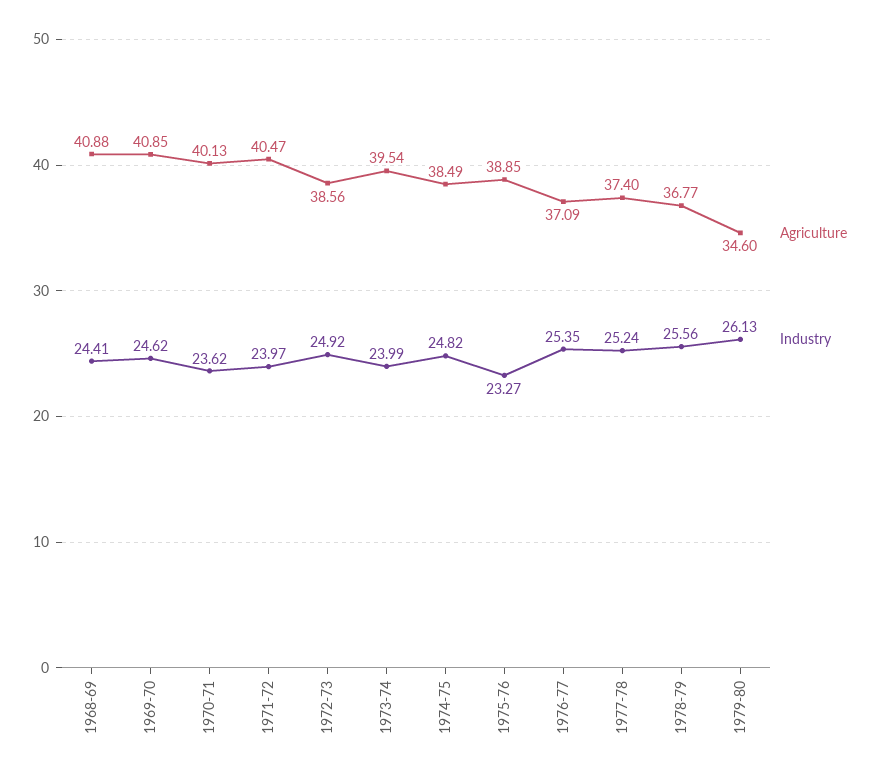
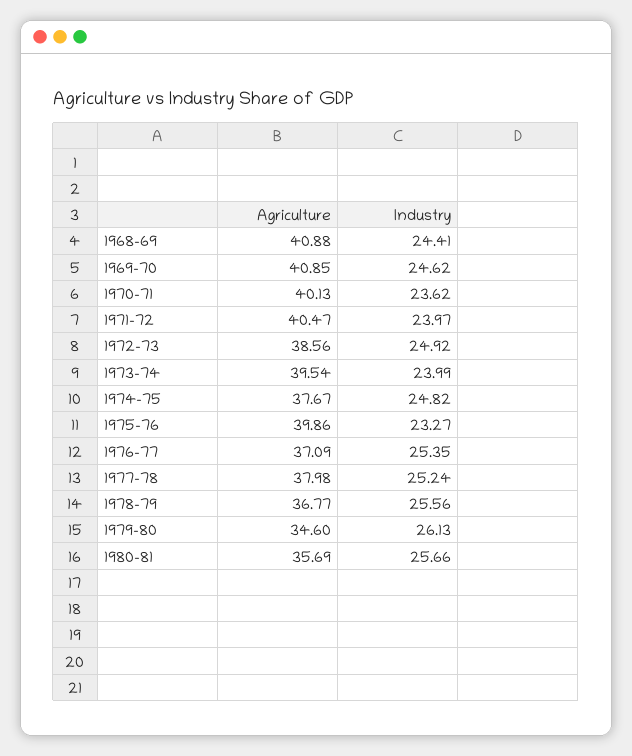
Agriculture, 1974-75: 38.49 -> 37.67
Agriculture, 1975-76: 38.85 -> 39.86
Agriculture, 1977-78: 37.4 -> 37.98
Agriculture, 1980-81: none -> 35.69
Industry, 1980-81: none -> 25.66

